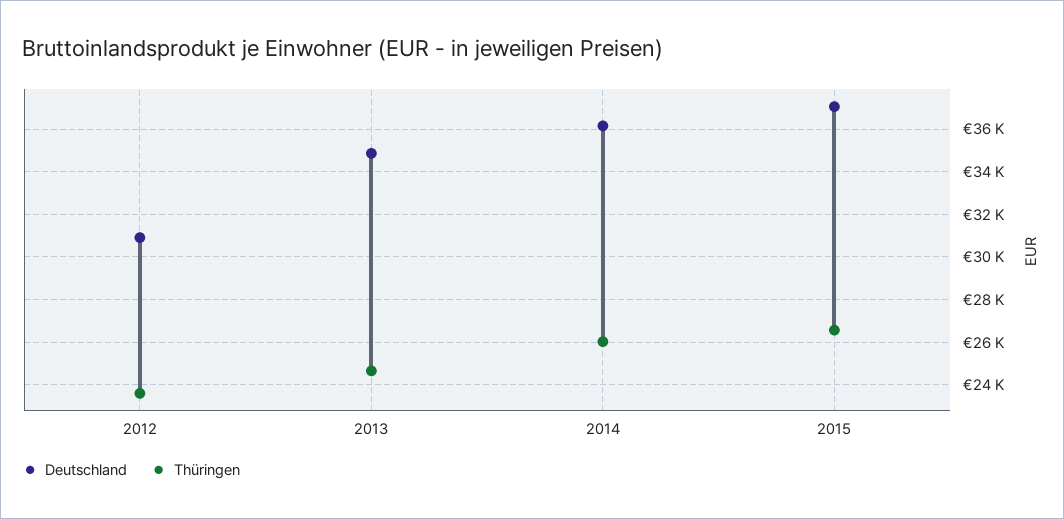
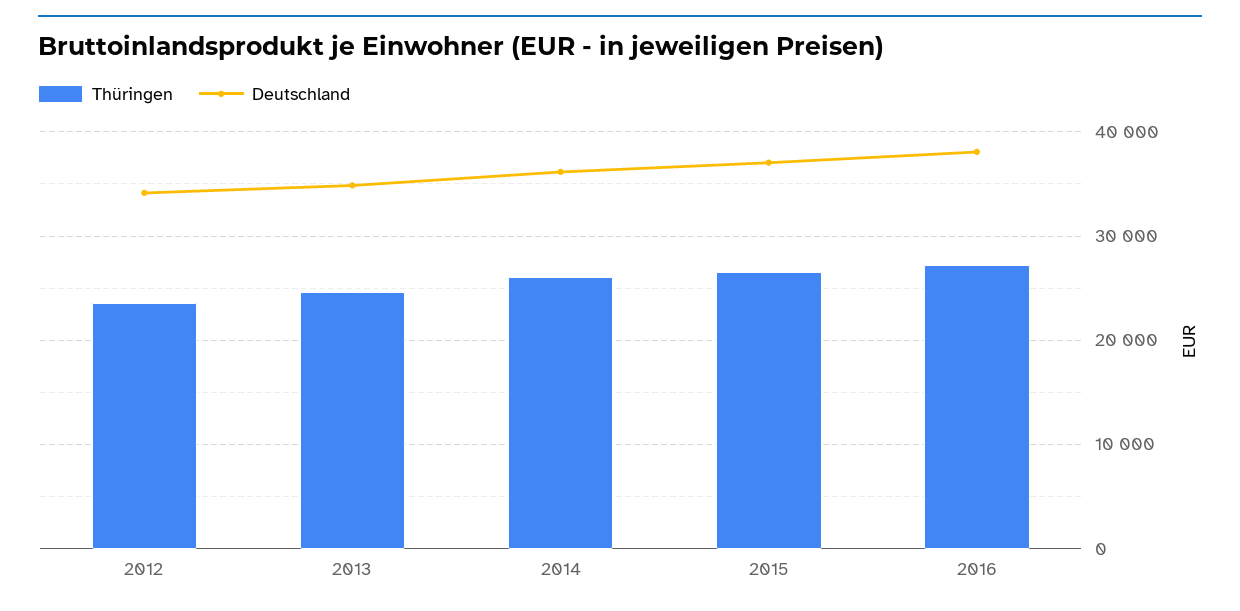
Deutschland, 2012: 31000 -> 34000
Thüringen, 2016: none -> 27000
Deutschland, 2016: none -> 38000

